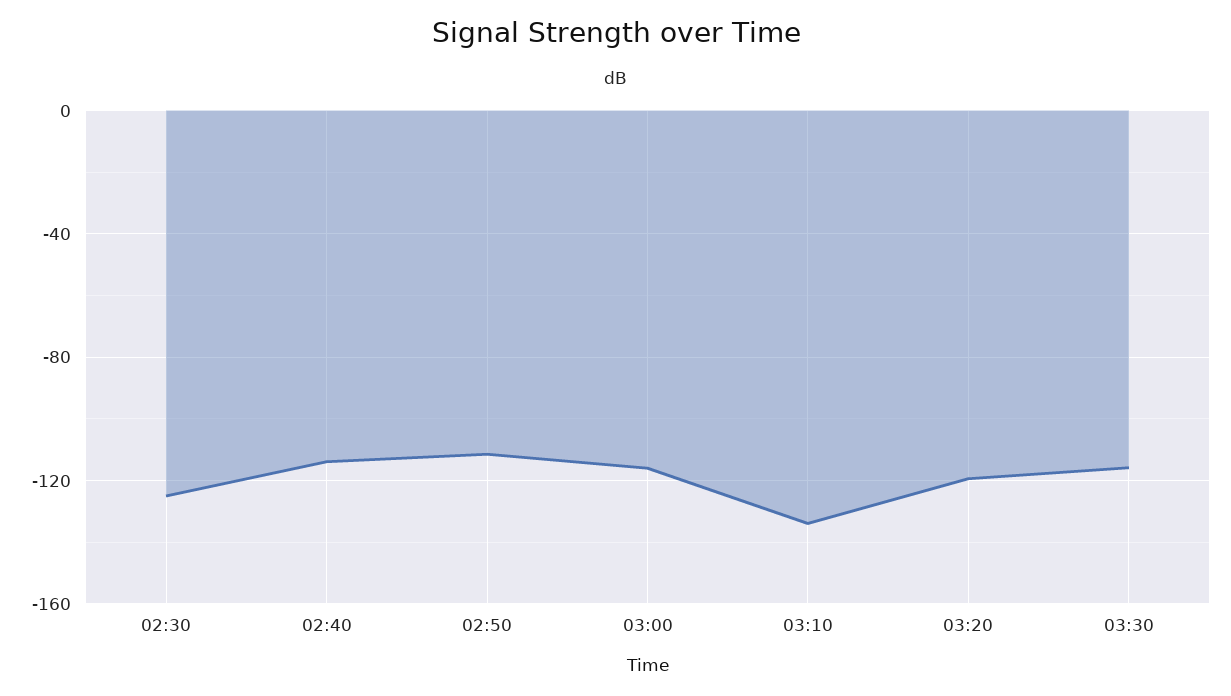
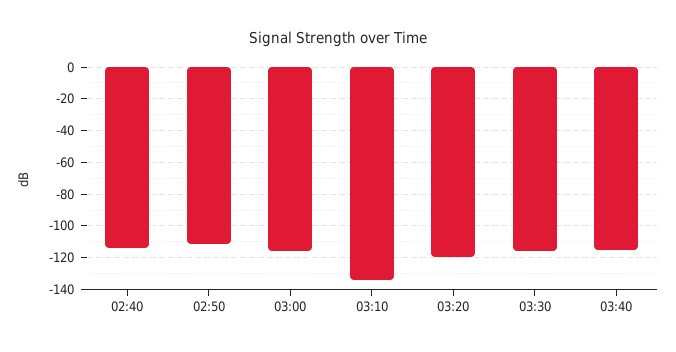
02:30: -125 -> none
03:40: none -> -115

